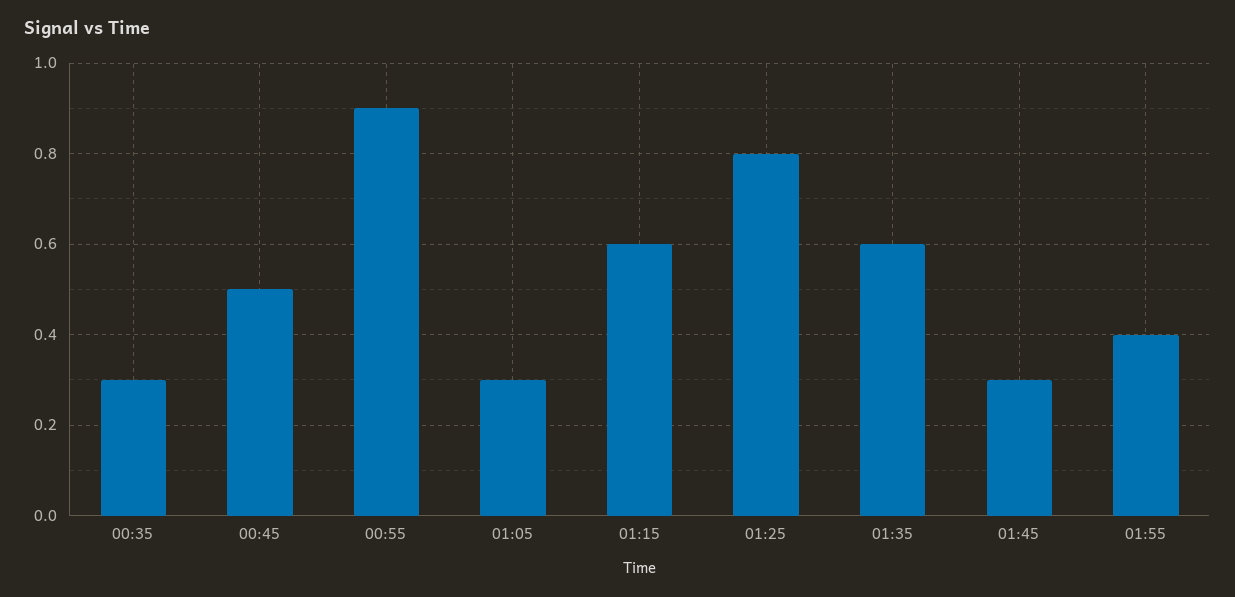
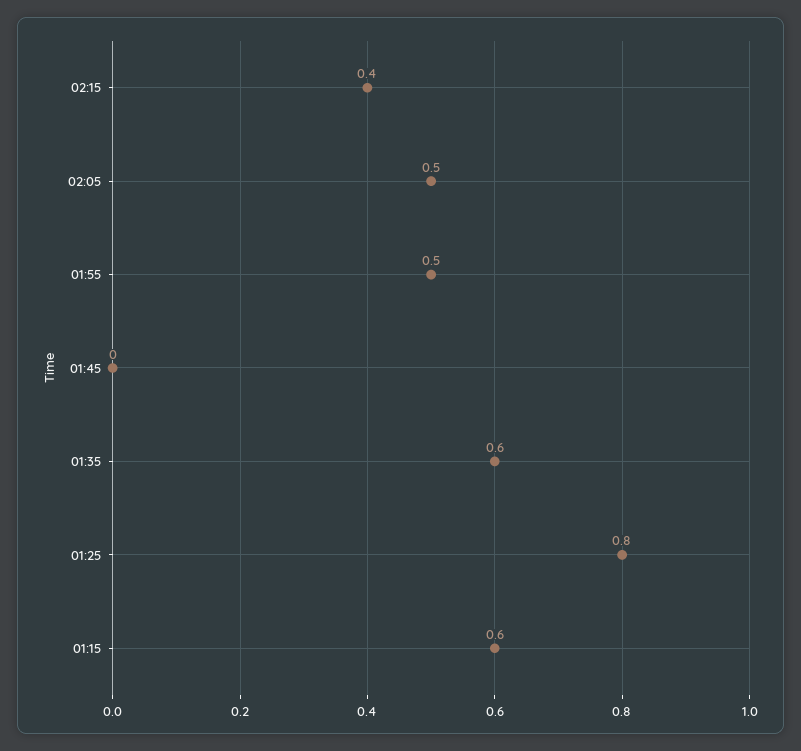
00:35: 0.3 -> none
00:45: 0.5 -> none
00:55: 0.9 -> none
01:05: 0.3 -> none
01:45: 0.3 -> 0
01:55: 0.4 -> 0.5
02:15: none -> 0.4
02:05: none -> 0.5

